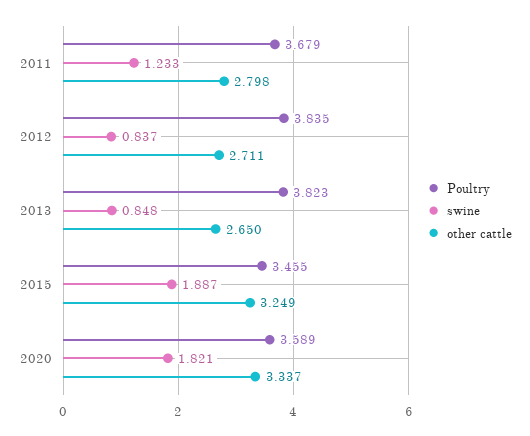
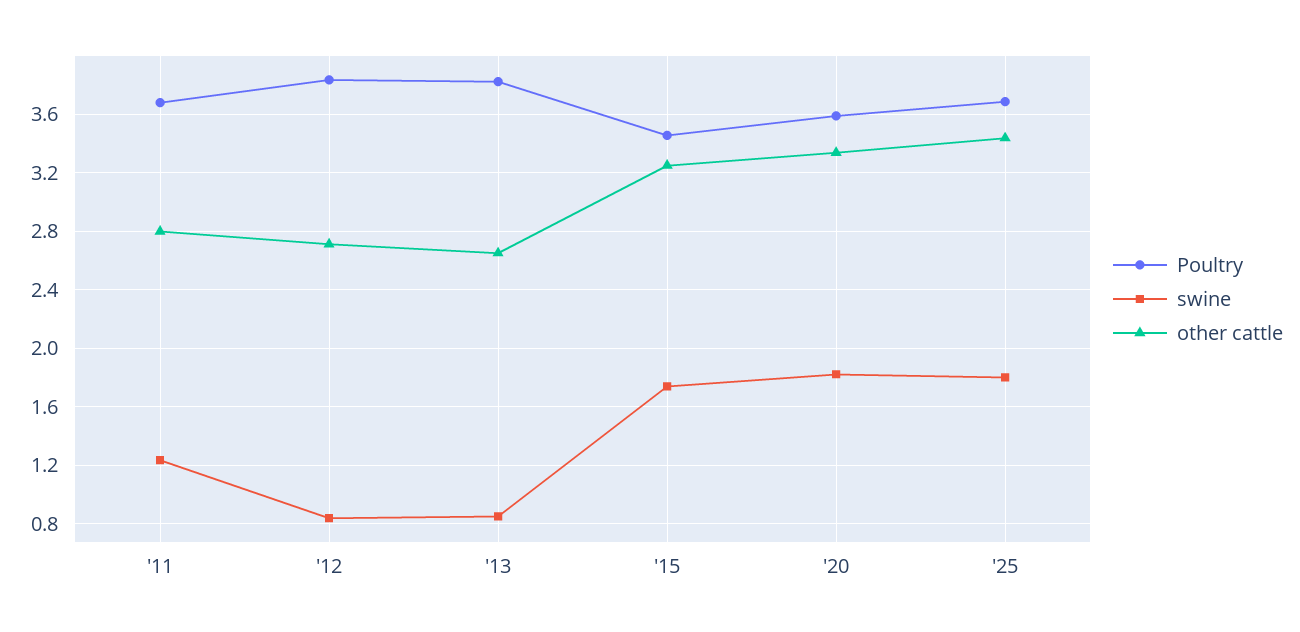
swine, 2015: 1.887 -> 1.75
Poultry, '25: none -> 3.7
swine, '25: none -> 1.8
other cattle, '25: none -> 3.45

